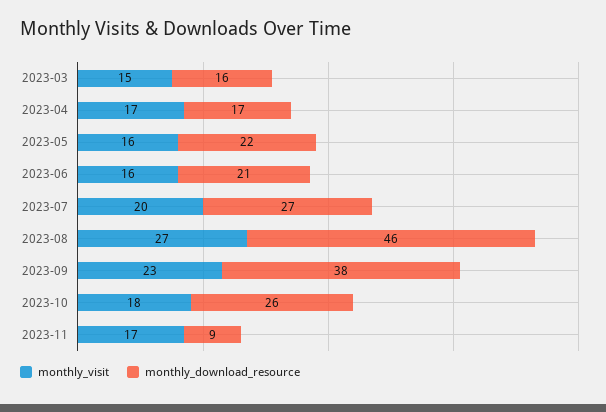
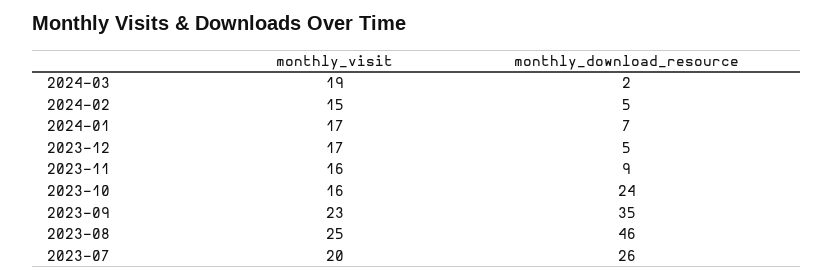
monthly_visit, 2023-03: 15 -> none
monthly_download_resource, 2023-03: 16 -> none
monthly_visit, 2023-04: 17 -> none
monthly_download_resource, 2023-04: 17 -> none
monthly_visit, 2023-05: 16 -> none
monthly_download_resource, 2023-05: 22 -> none
monthly_visit, 2023-06: 16 -> none
monthly_download_resource, 2023-06: 21 -> none
monthly_download_resource, 2023-07: 27 -> 26
monthly_visit, 2023-08: 27 -> 25
monthly_download_resource, 2023-09: 38 -> 35
monthly_visit, 2023-10: 18 -> 16
monthly_download_resource, 2023-10: 26 -> 24
monthly_visit, 2023-11: 17 -> 16
monthly_visit, 2024-03: none -> 19
monthly_download_resource, 2024-03: none -> 2
monthly_visit, 2024-02: none -> 15
monthly_download_resource, 2024-02: none -> 5
monthly_visit, 2024-01: none -> 17
monthly_download_resource, 2024-01: none -> 7
monthly_visit, 2023-12: none -> 17
monthly_download_resource, 2023-12: none -> 5

